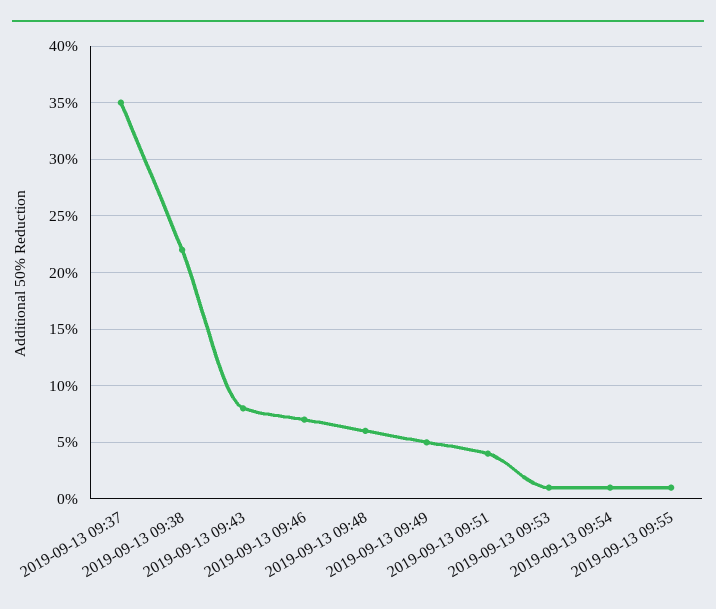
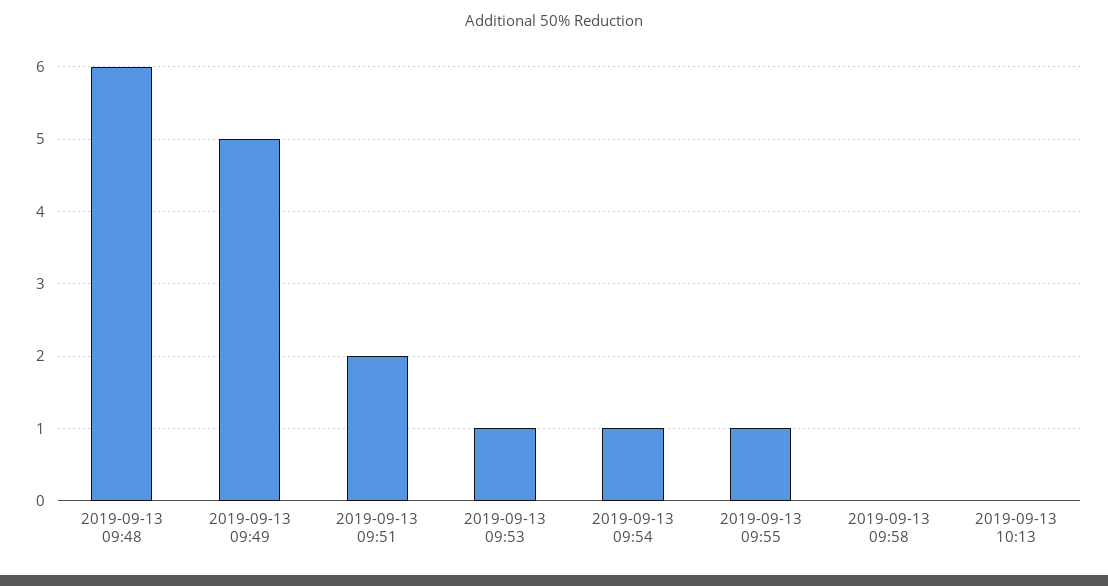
2019-09-13 09:37: 35 -> none
2019-09-13 09:38: 22 -> none
2019-09-13 09:43: 8 -> none
2019-09-13 09:46: 7 -> none
2019-09-13 09:51: 4 -> 2
2019-09-13 09:58: none -> 0
2019-09-13 10:13: none -> 0

